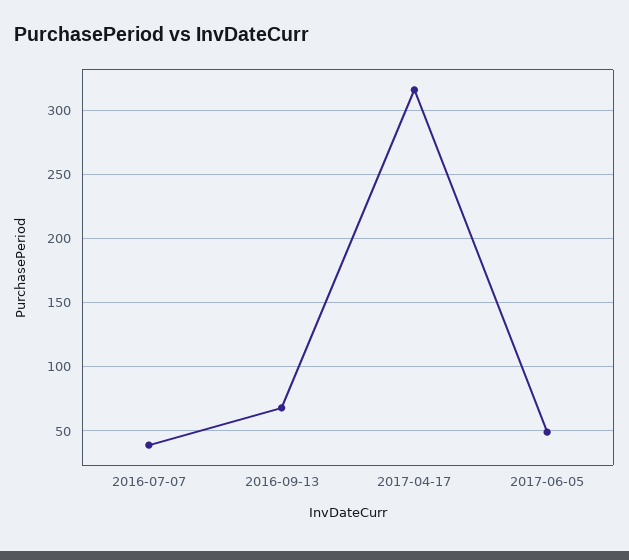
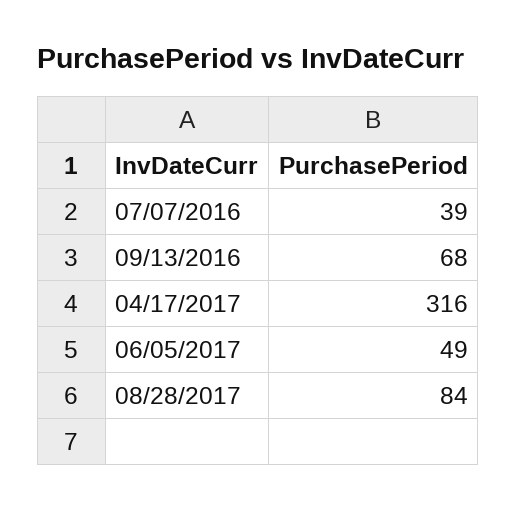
08/28/2017: none -> 84

